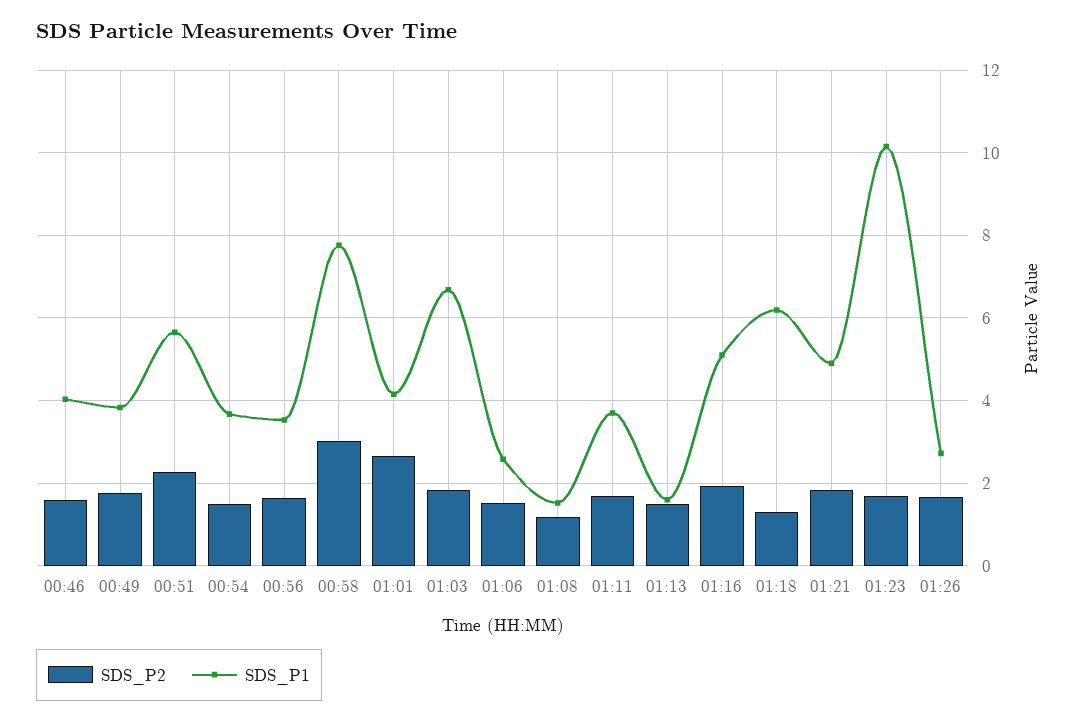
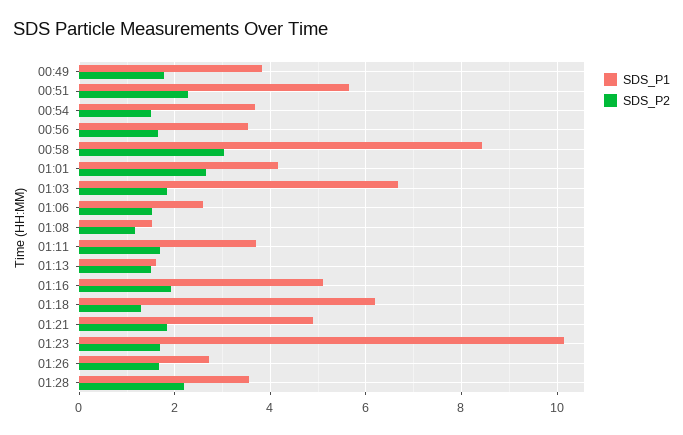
SDS_P2, 00:46: 1.6 -> none
SDS_P1, 00:46: 4 -> none
SDS_P1, 00:58: 7.8 -> 8.4
SDS_P1, 01:28: none -> 3.6
SDS_P2, 01:28: none -> 2.2

